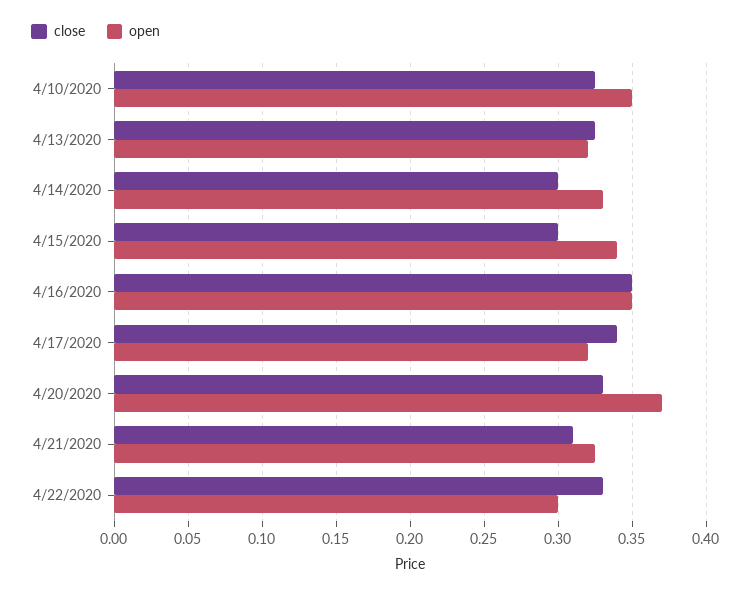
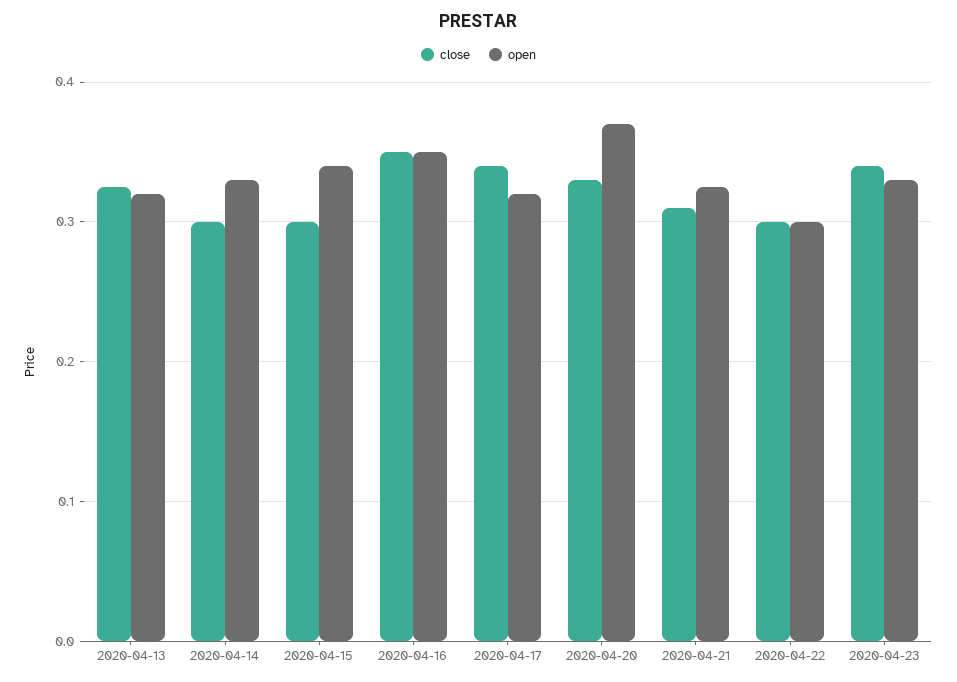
close, 4/10/2020: 0.325 -> none
open, 4/10/2020: 0.35 -> none
close, 4/22/2020: 0.33 -> 0.3
close, 2020-04-23: none -> 0.34
open, 2020-04-23: none -> 0.33

